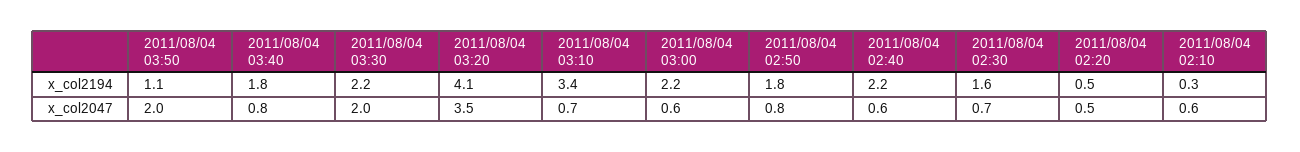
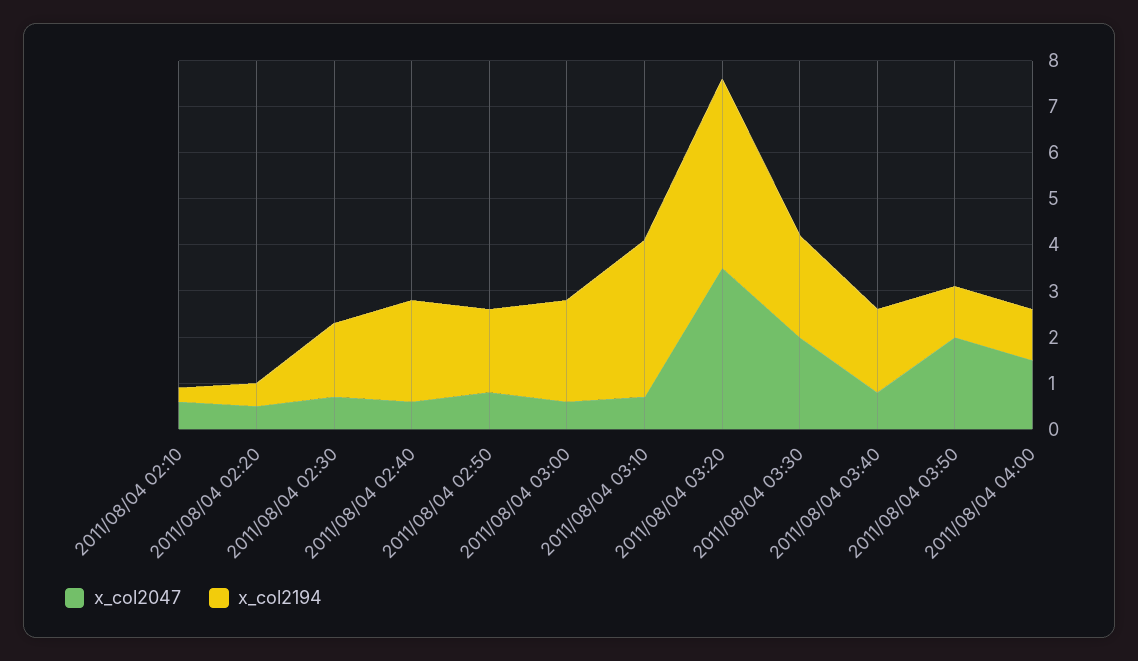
x_col2047, 2011/08/04 04:00: none -> 1.5
x_col2194, 2011/08/04 04:00: none -> 1

